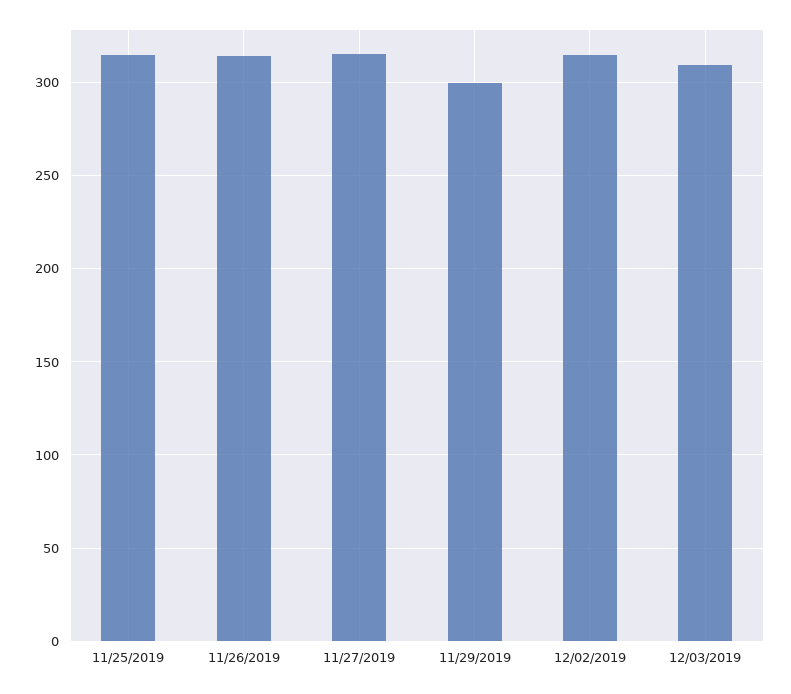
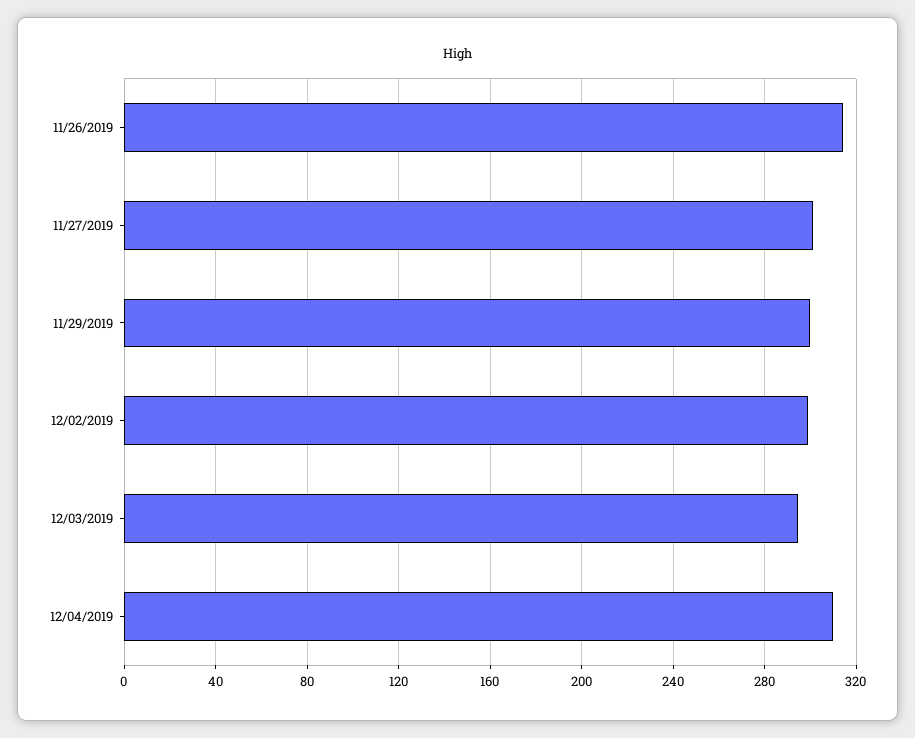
11/25/2019: 315 -> none
11/27/2019: 315 -> 300
12/02/2019: 315 -> 300
12/03/2019: 310 -> 295
12/04/2019: none -> 310

